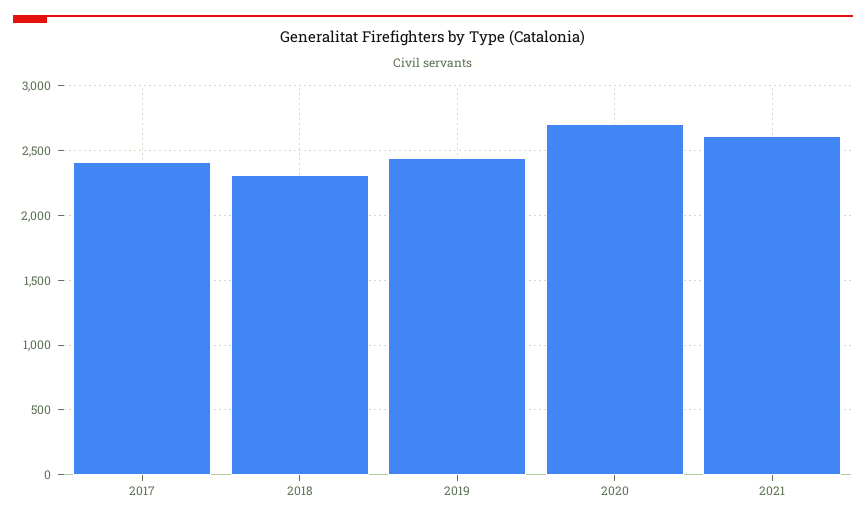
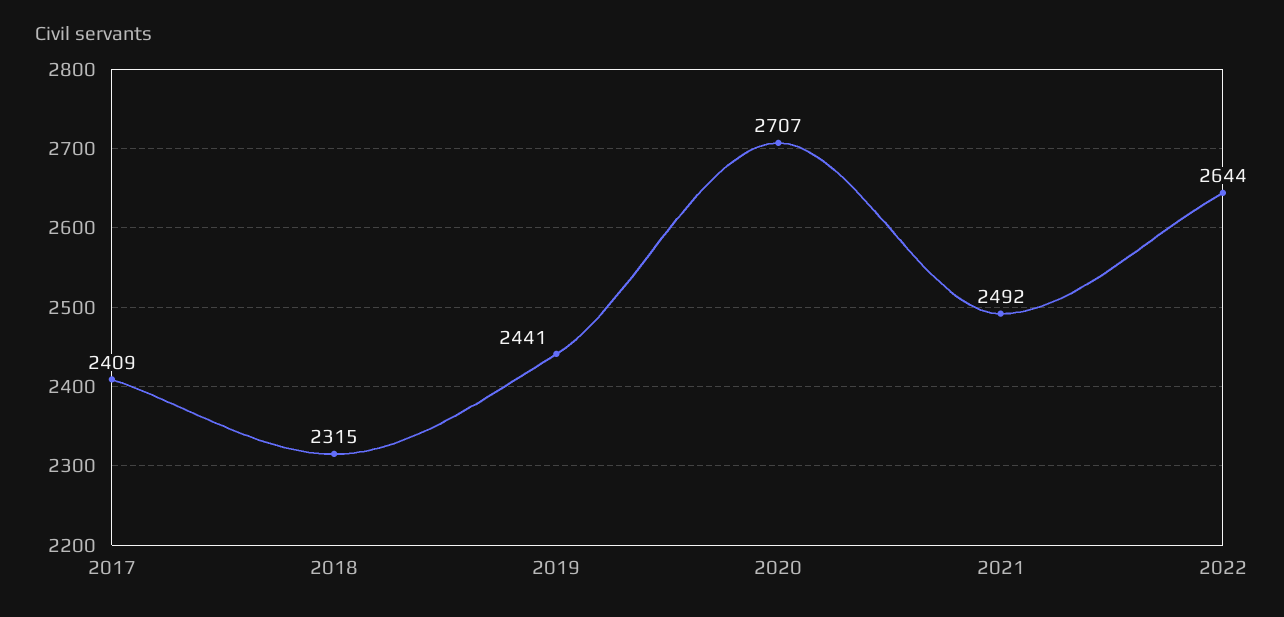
2021: 2600 -> 2492
2022: none -> 2644

